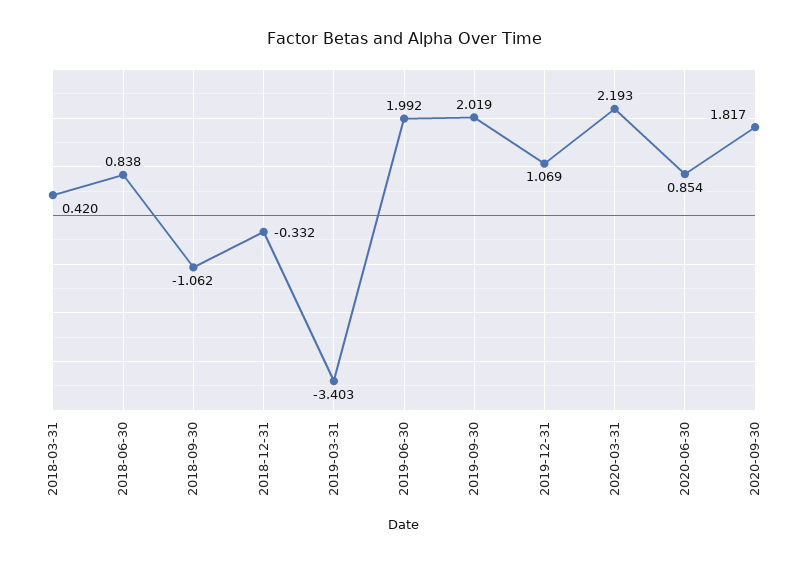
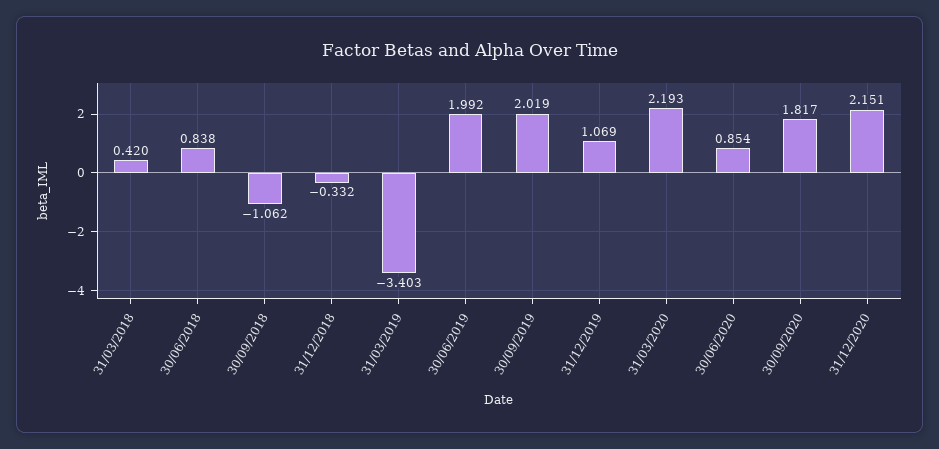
31/12/2020: none -> 2.151

